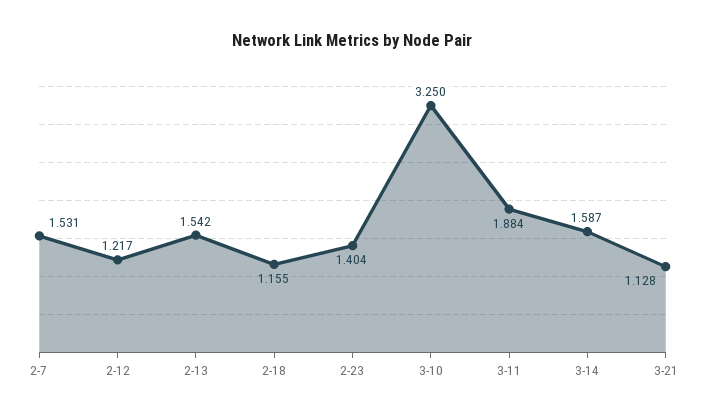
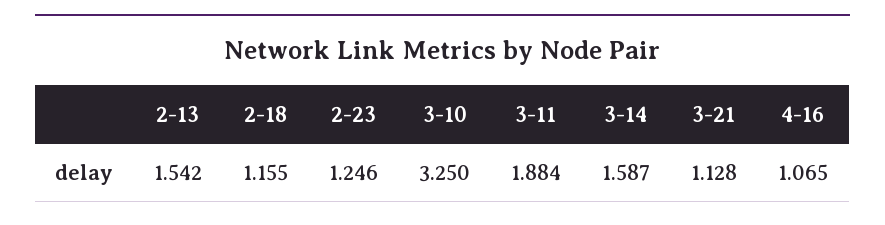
2-7: 1.531 -> none
2-12: 1.217 -> none
2-23: 1.404 -> 1.246
4-16: none -> 1.065

